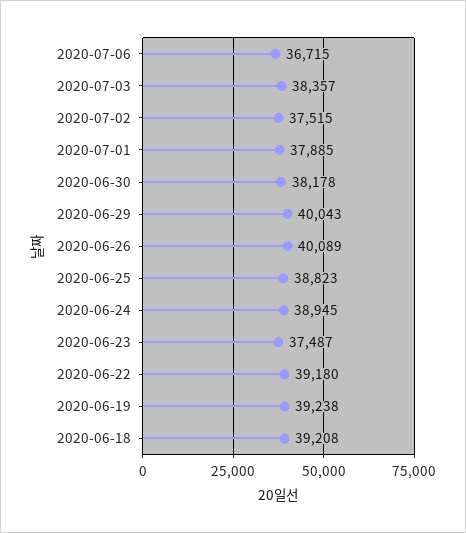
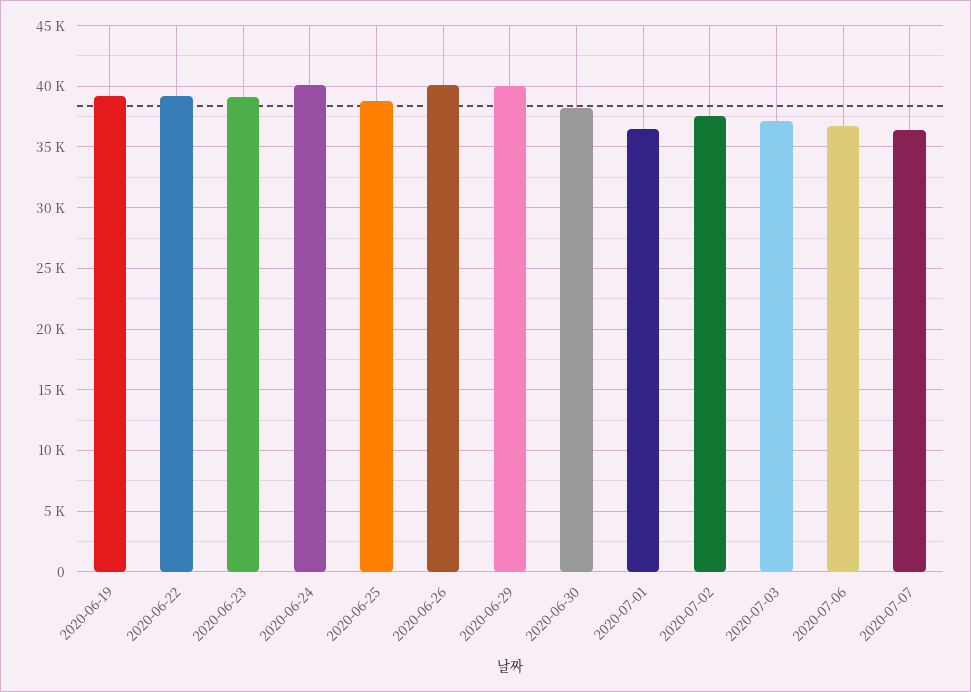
2020-07-03: 38357 -> 37000
2020-07-01: 37885 -> 36500
2020-06-24: 38945 -> 40000
2020-06-23: 37487 -> 39000
2020-06-18: 39208 -> none
2020-07-07: none -> 36500

